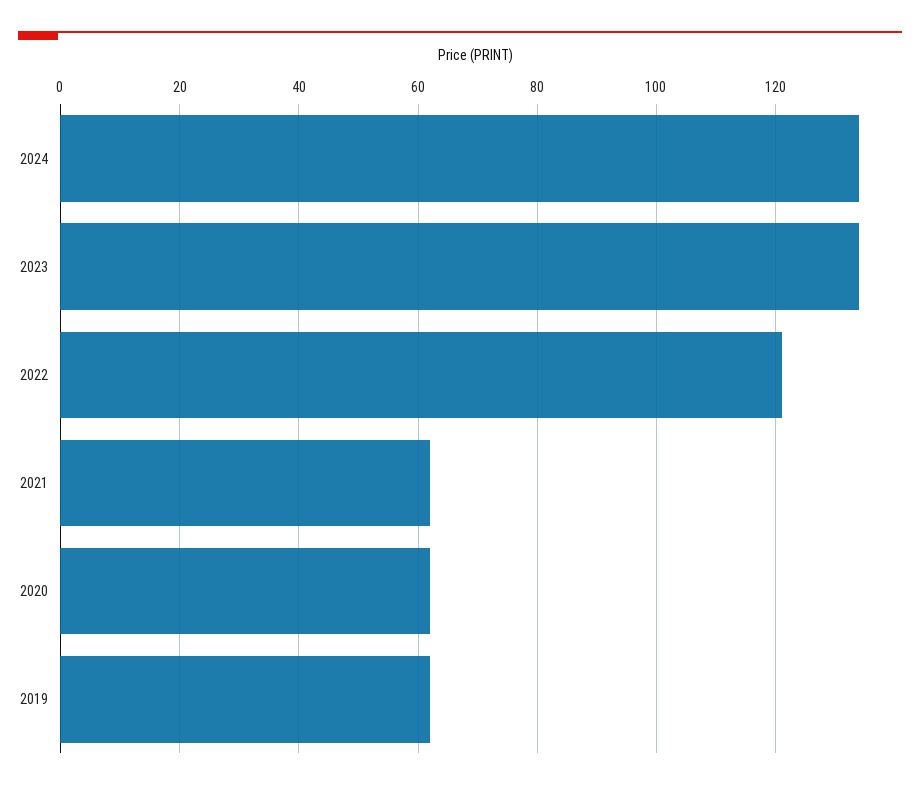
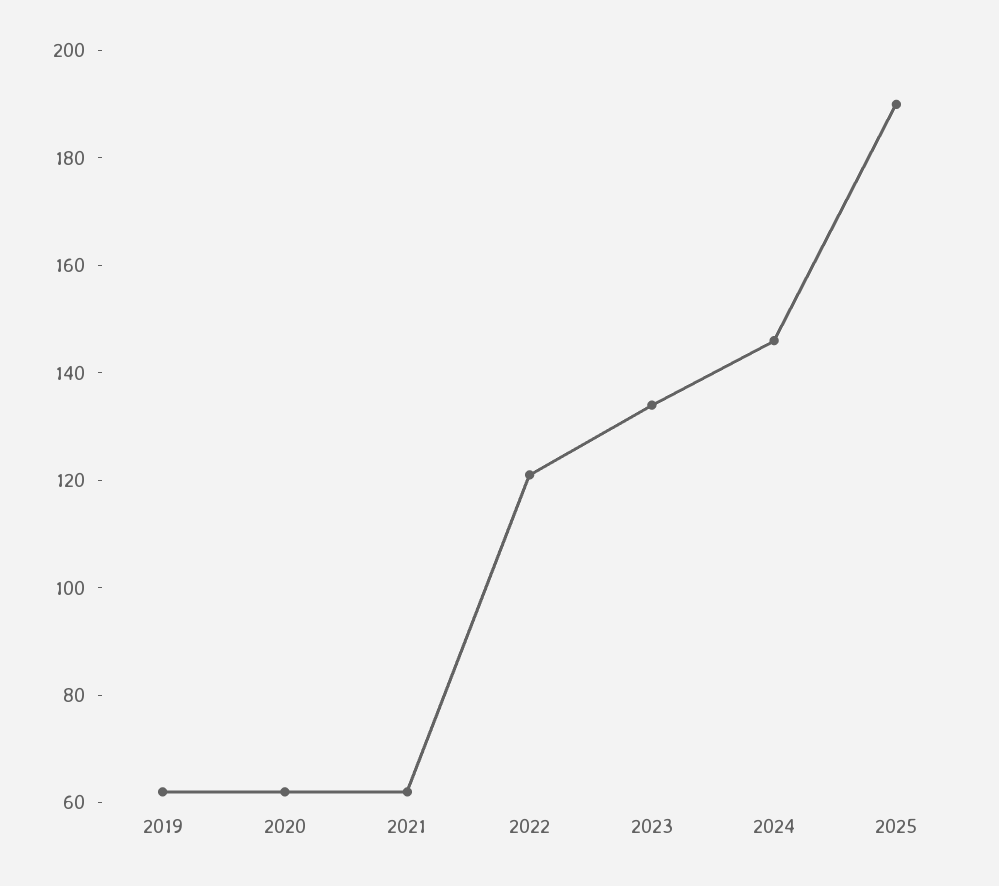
2024: 135 -> 145
2025: none -> 190

